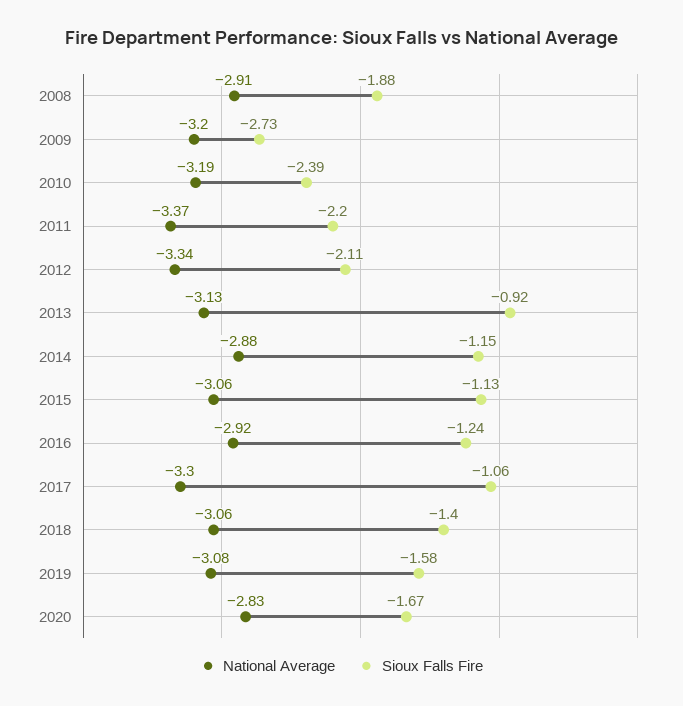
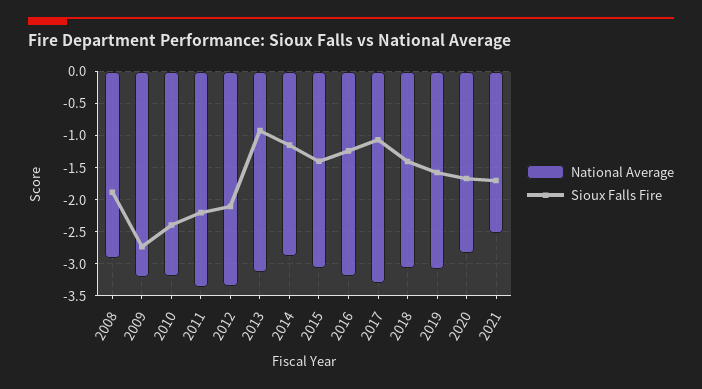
Sioux Falls Fire, 2015: -1.13 -> -1.4
National Average, 2016: -2.92 -> -3.2
National Average, 2021: none -> -2.5
Sioux Falls Fire, 2021: none -> -1.7

